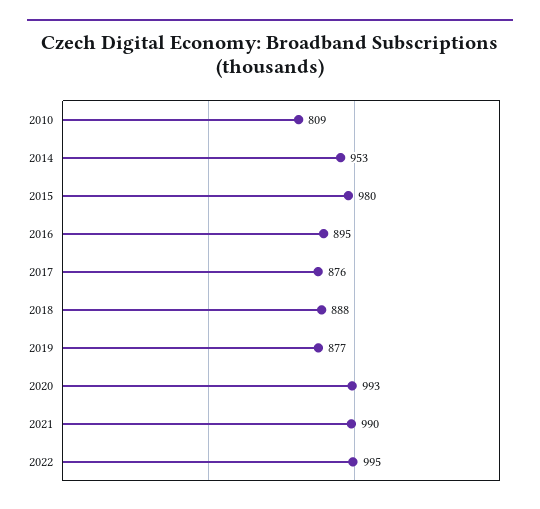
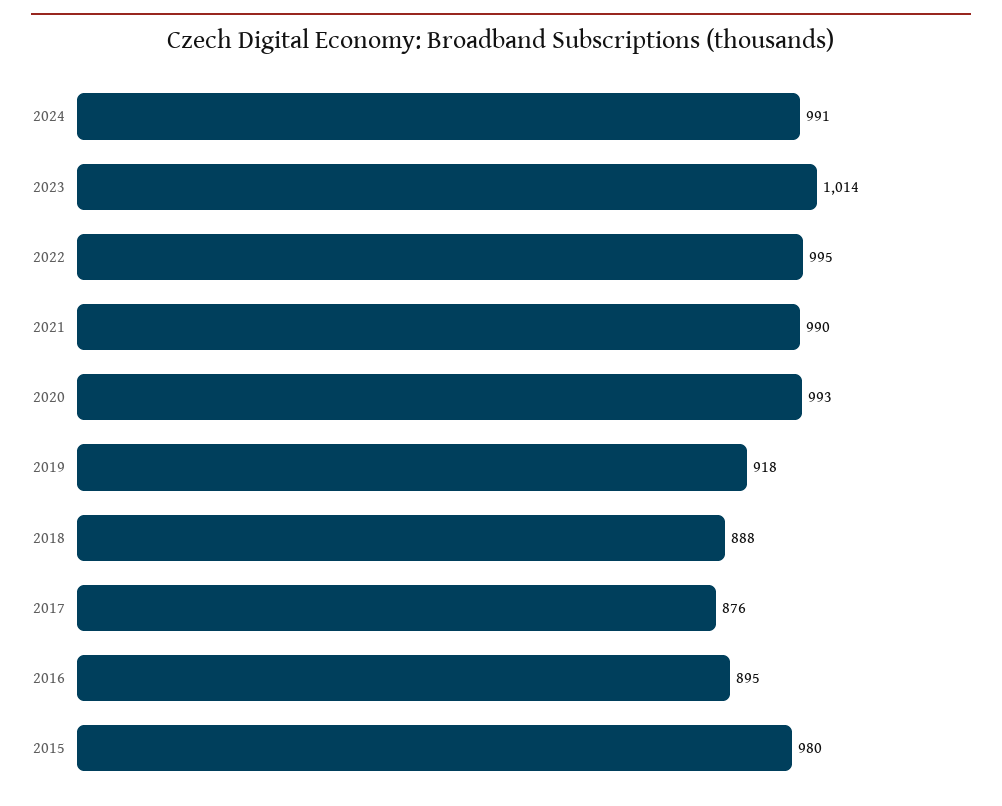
2010: 809 -> none
2014: 953 -> none
2019: 877 -> 918
2024: none -> 991
2023: none -> 1014

